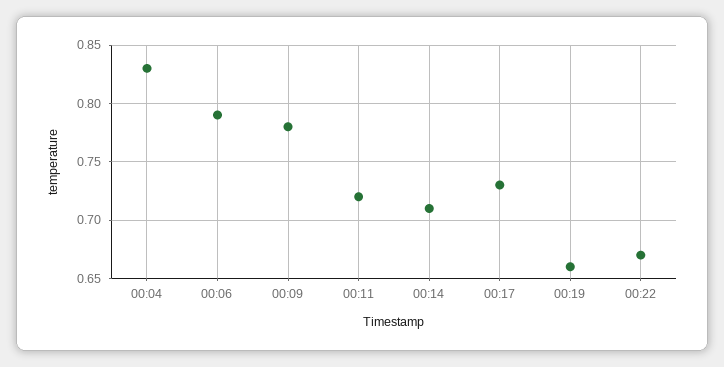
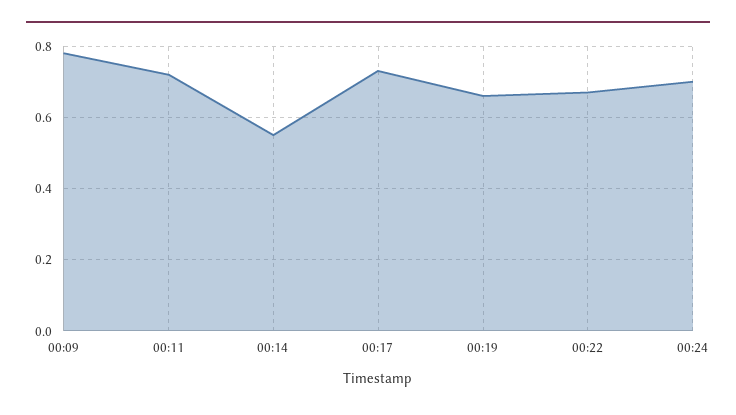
00:04: 0.83 -> none
00:06: 0.79 -> none
00:14: 0.71 -> 0.55
00:24: none -> 0.7

